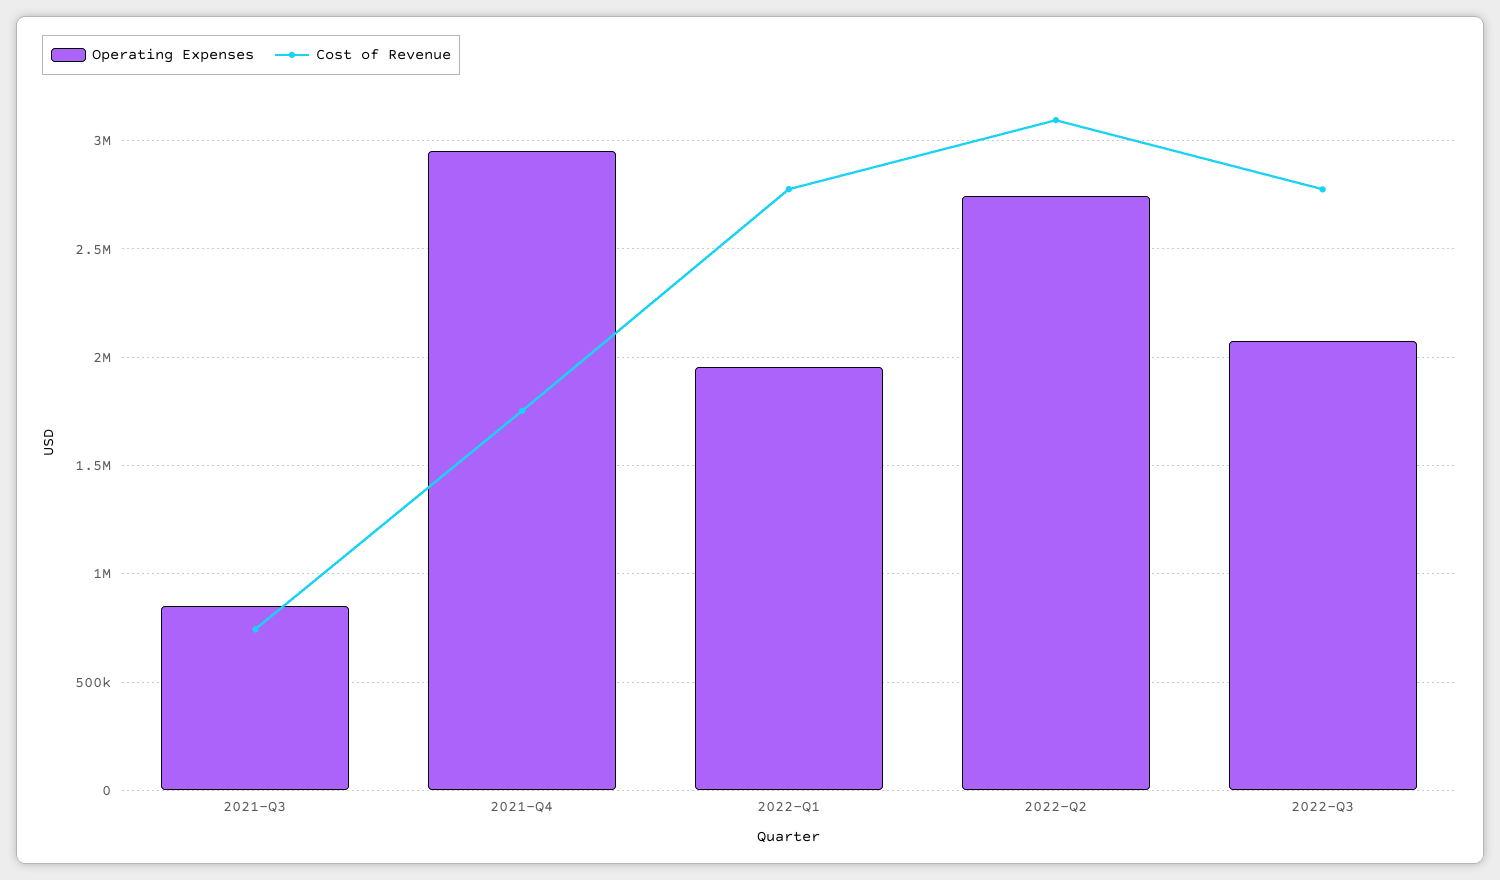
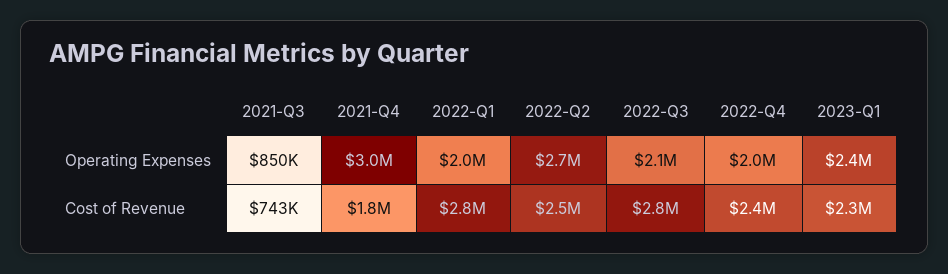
Cost of Revenue, 2022-Q2: 3100000 -> 2500000
Operating Expenses, 2022-Q4: none -> 2000000
Operating Expenses, 2023-Q1: none -> 2400000
Cost of Revenue, 2022-Q4: none -> 2400000
Cost of Revenue, 2023-Q1: none -> 2300000

